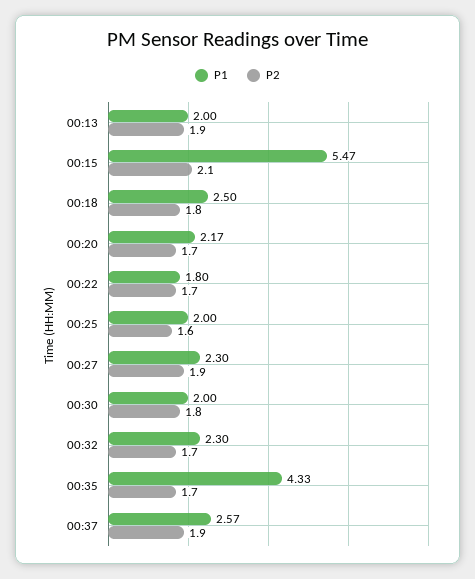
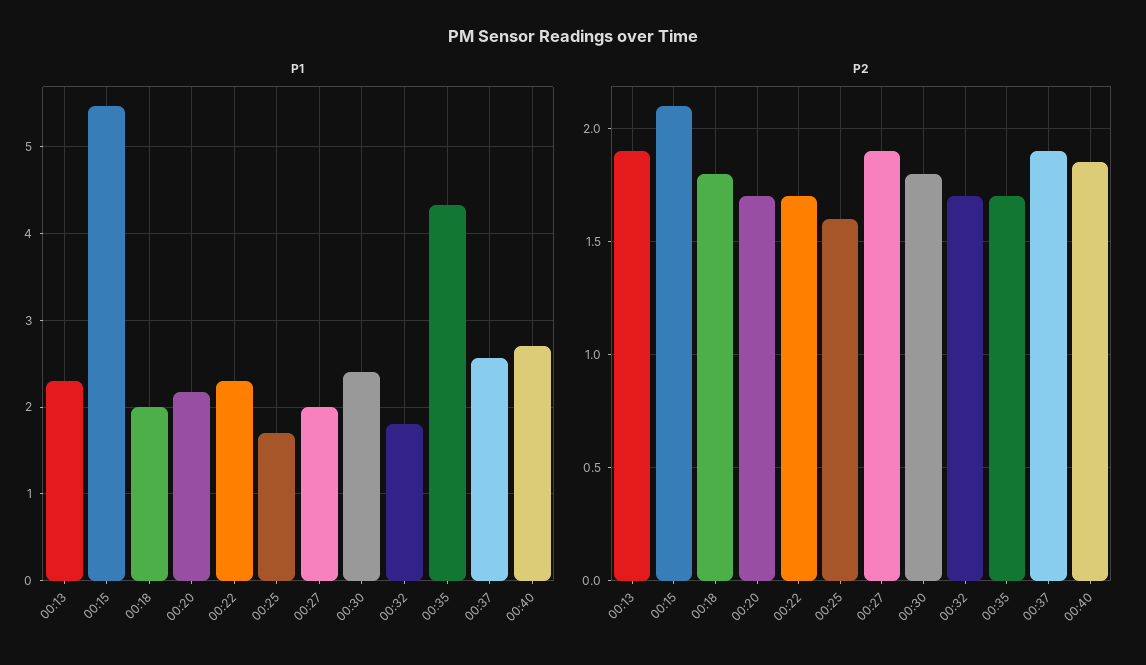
P1, 00:13: 2 -> 2.3
P1, 00:18: 2.5 -> 2
P1, 00:22: 1.8 -> 2.3
P1, 00:25: 2 -> 1.7
P1, 00:27: 2.3 -> 2
P1, 00:30: 2 -> 2.4
P1, 00:32: 2.3 -> 1.8
P1, 00:40: none -> 2.7
P2, 00:40: none -> 1.85

